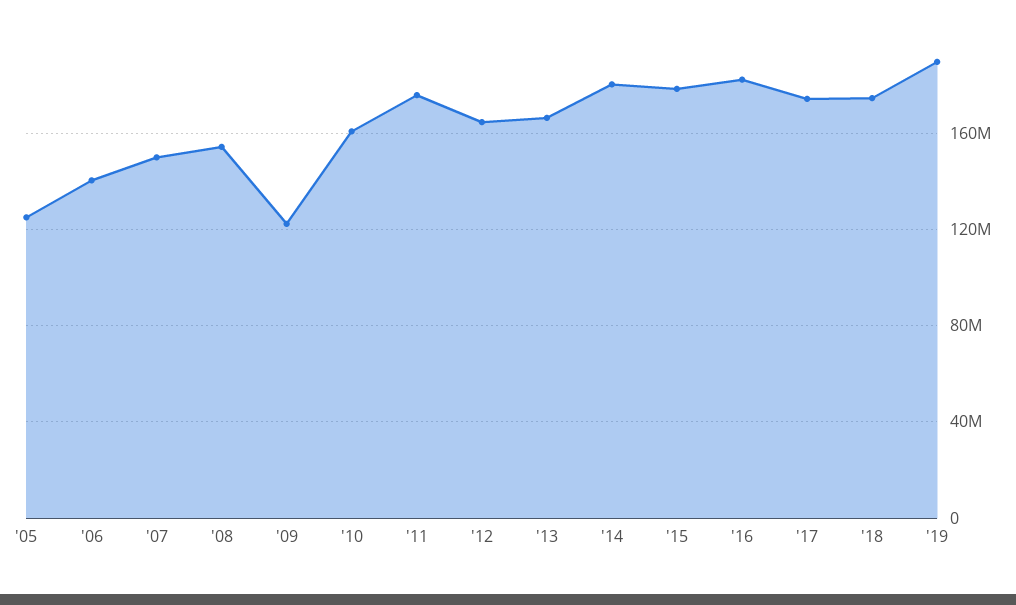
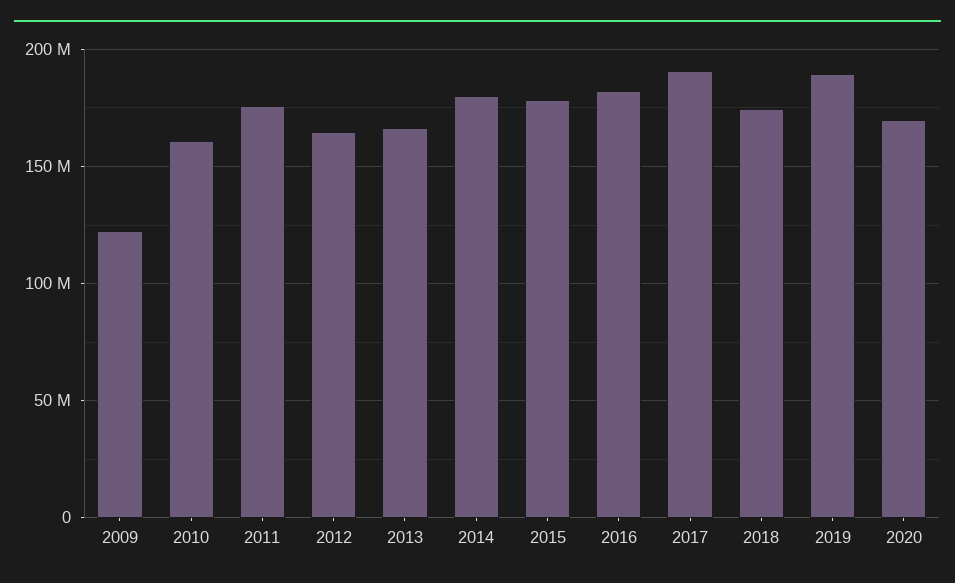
'05: 125000000 -> none
'06: 140000000 -> none
'07: 150000000 -> none
'08: 155000000 -> none
'17: 175000000 -> 190000000
2020: none -> 170000000

